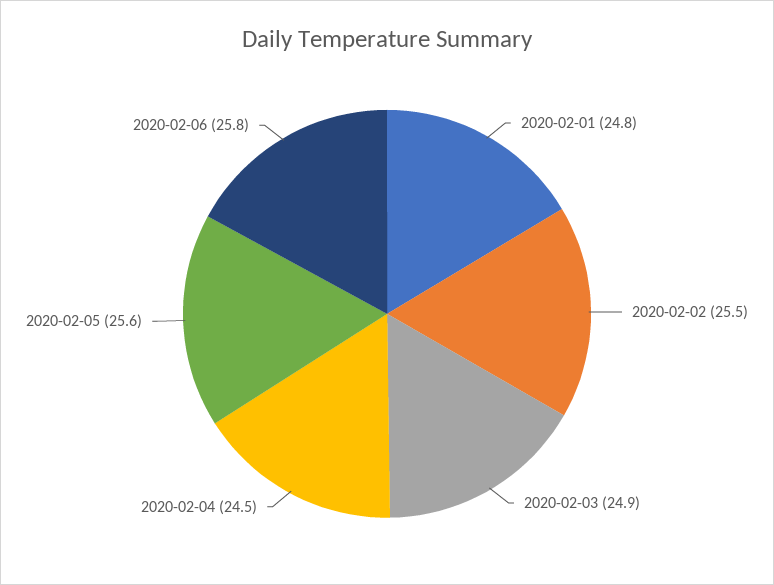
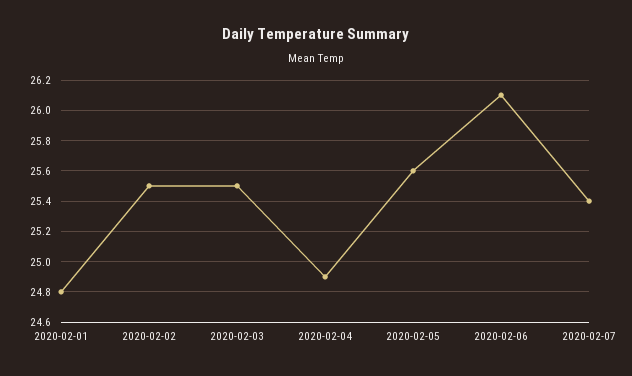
2020-02-03: 24.9 -> 25.5
2020-02-04: 24.5 -> 24.9
2020-02-06: 25.8 -> 26.1
2020-02-07: none -> 25.4

